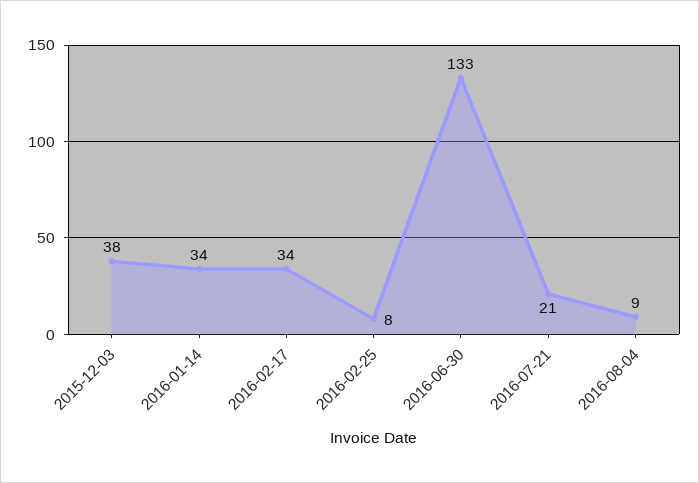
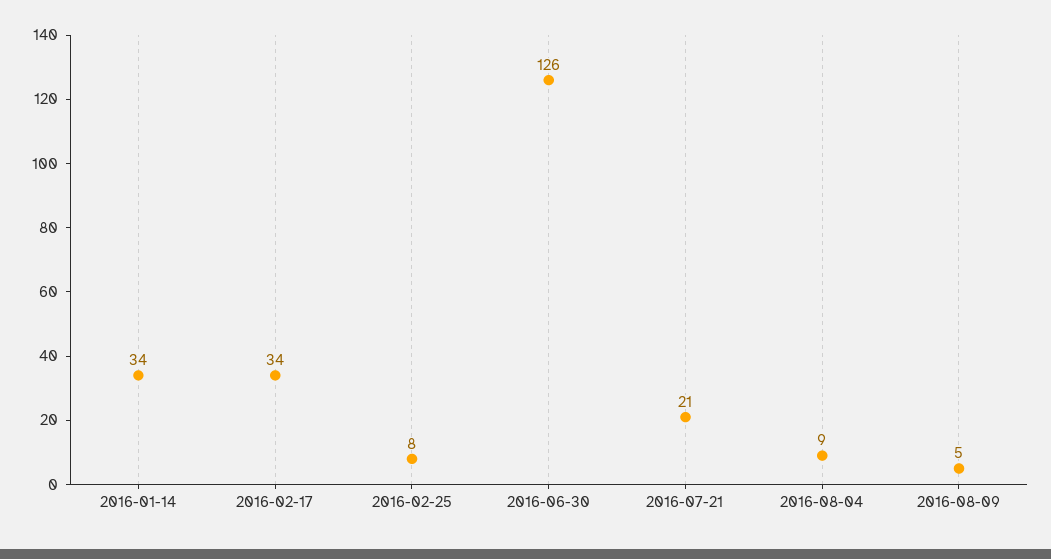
2015-12-03: 38 -> none
2016-06-30: 133 -> 126
2016-08-09: none -> 5

